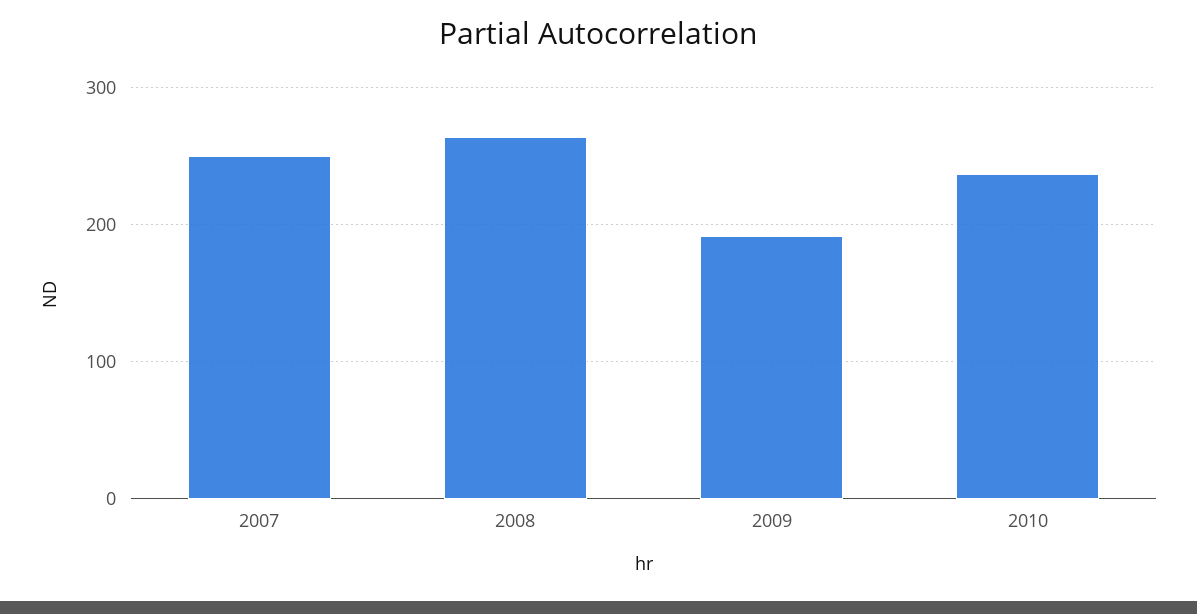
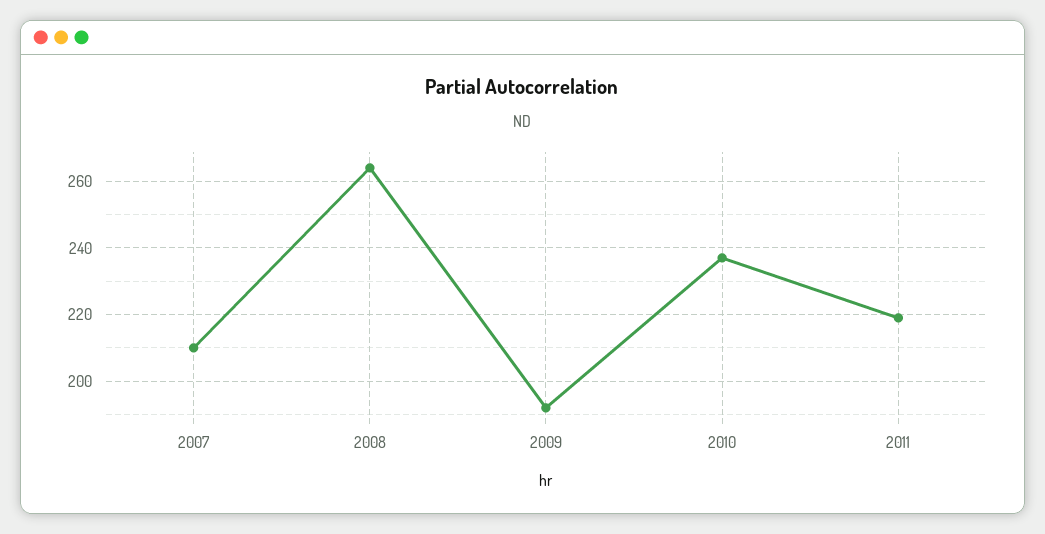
2007: 250 -> 210
2011: none -> 220

